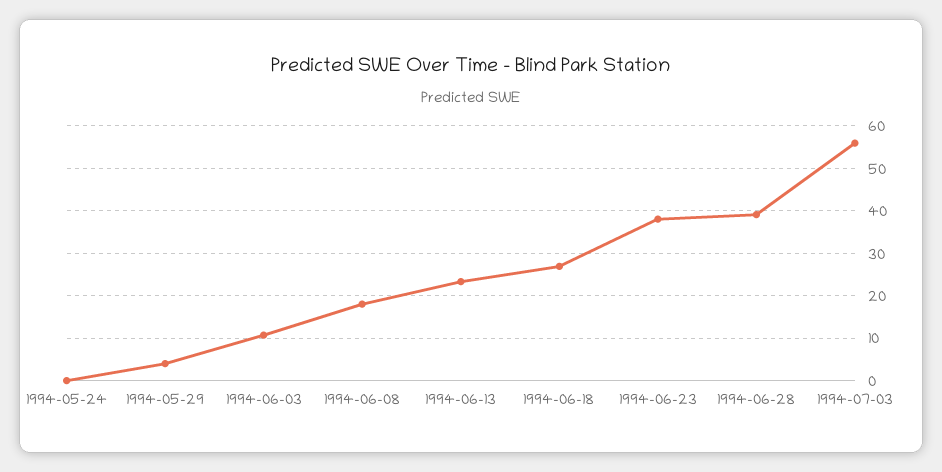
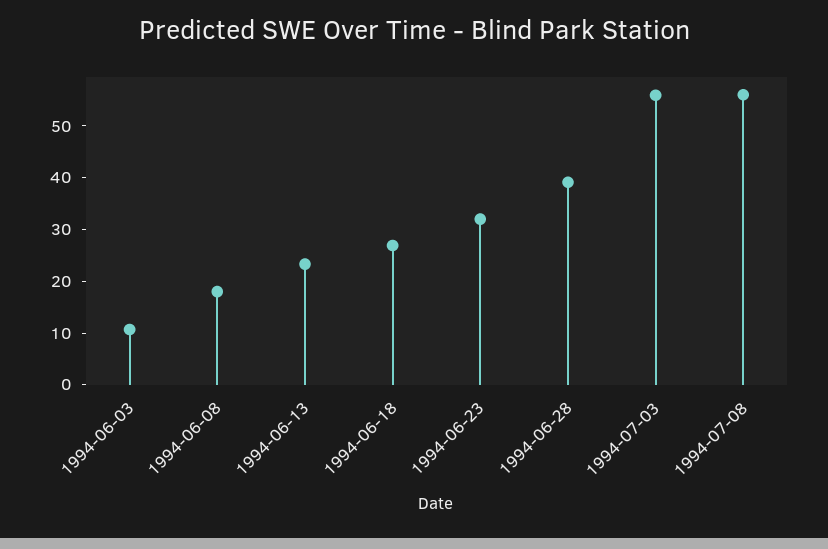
1994-05-24: 0 -> none
1994-05-29: 4 -> none
1994-06-23: 38 -> 32
1994-07-08: none -> 56

